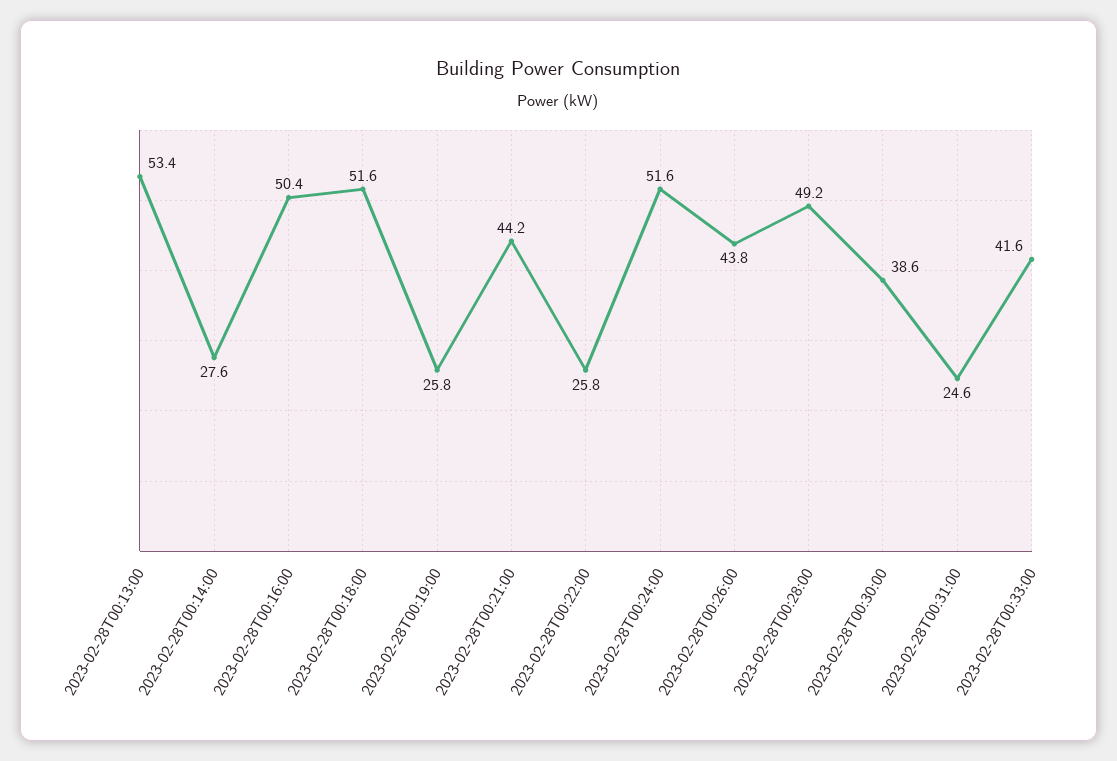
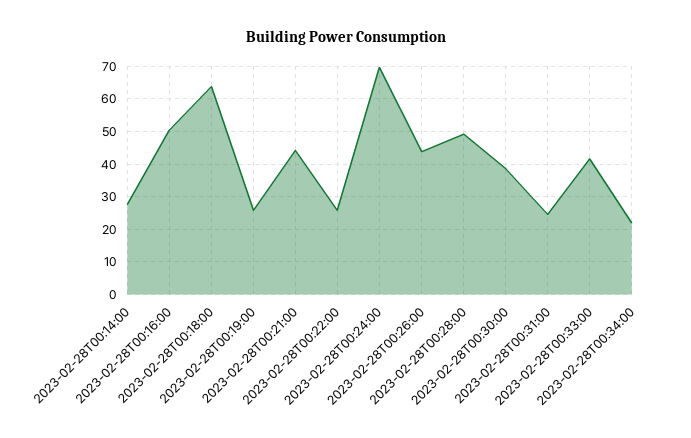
2023-02-28T00:13:00: 53.4 -> none
2023-02-28T00:18:00: 51.6 -> 64
2023-02-28T00:24:00: 51.6 -> 70
2023-02-28T00:34:00: none -> 22

